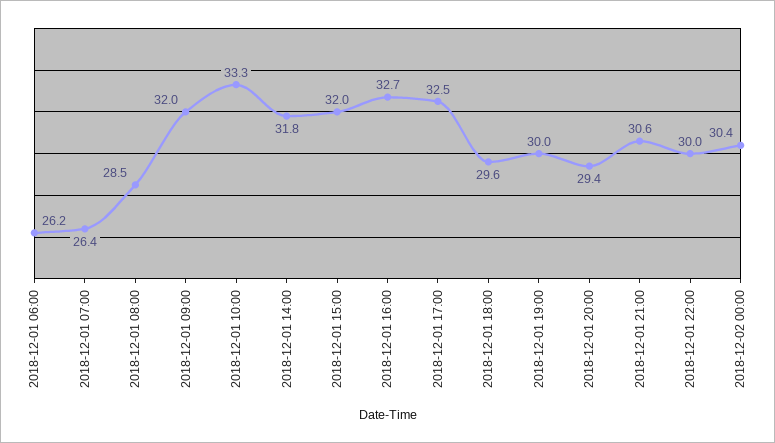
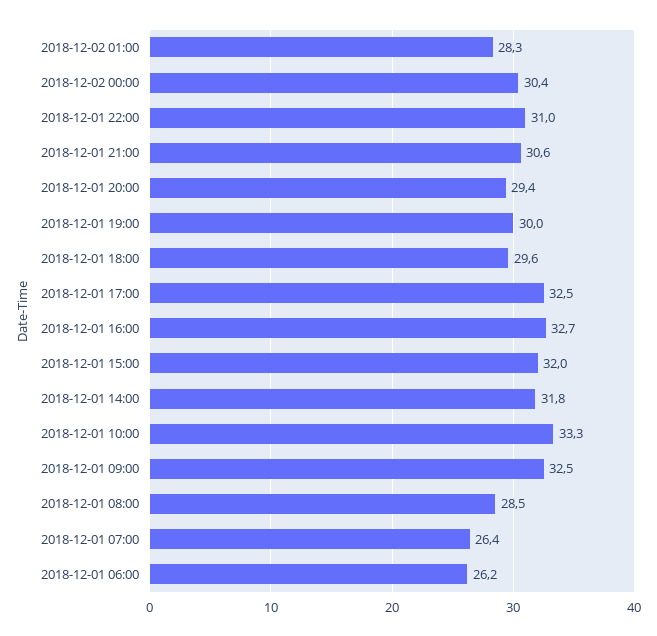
2018-12-01 09:00: 32 -> 32.5
2018-12-01 22:00: 30 -> 31
2018-12-02 01:00: none -> 28.3

